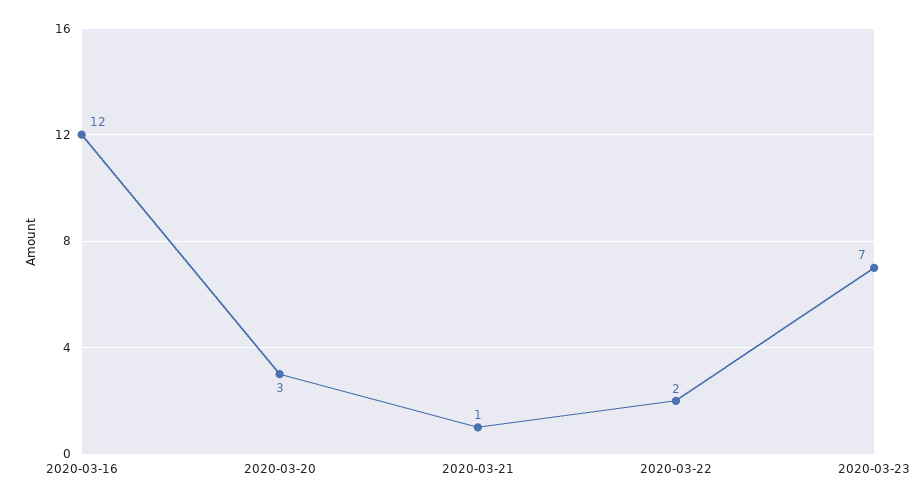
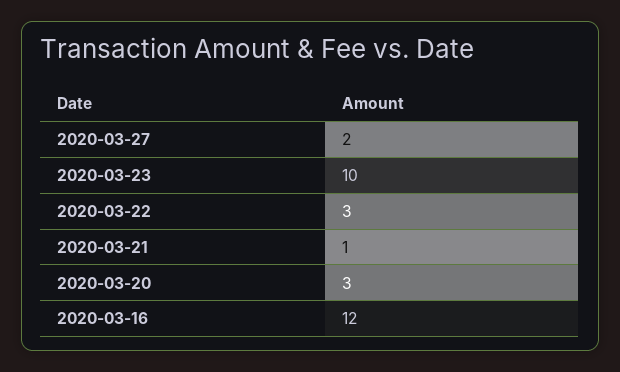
2020-03-22: 2 -> 3
2020-03-23: 7 -> 10
2020-03-27: none -> 2

